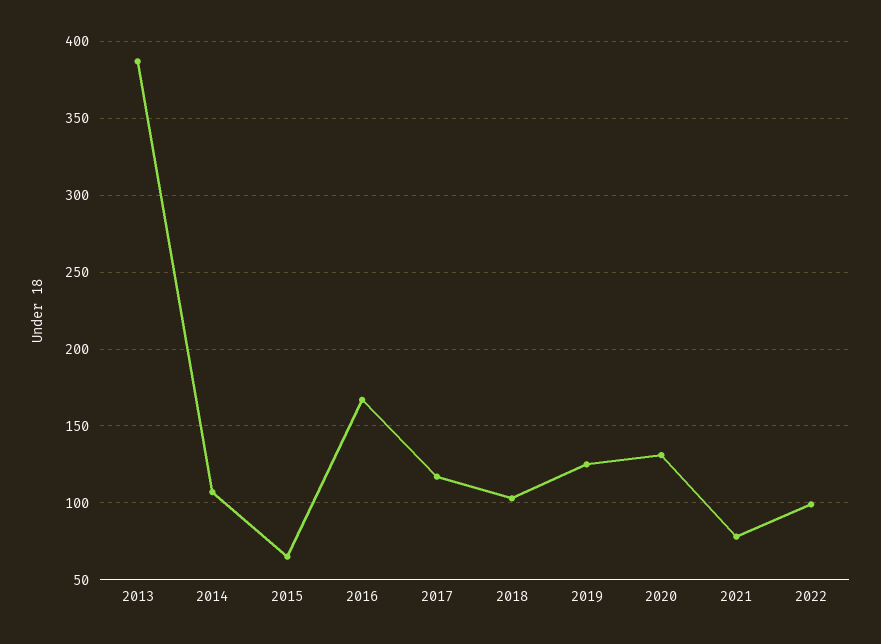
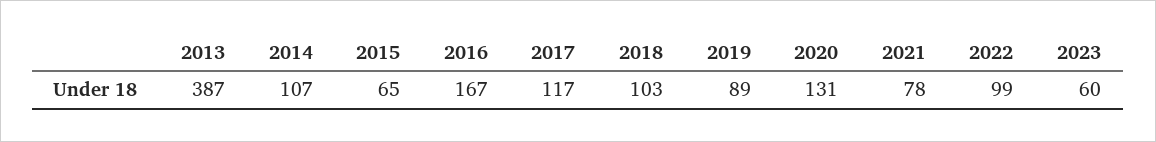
2019: 125 -> 89
2023: none -> 60

